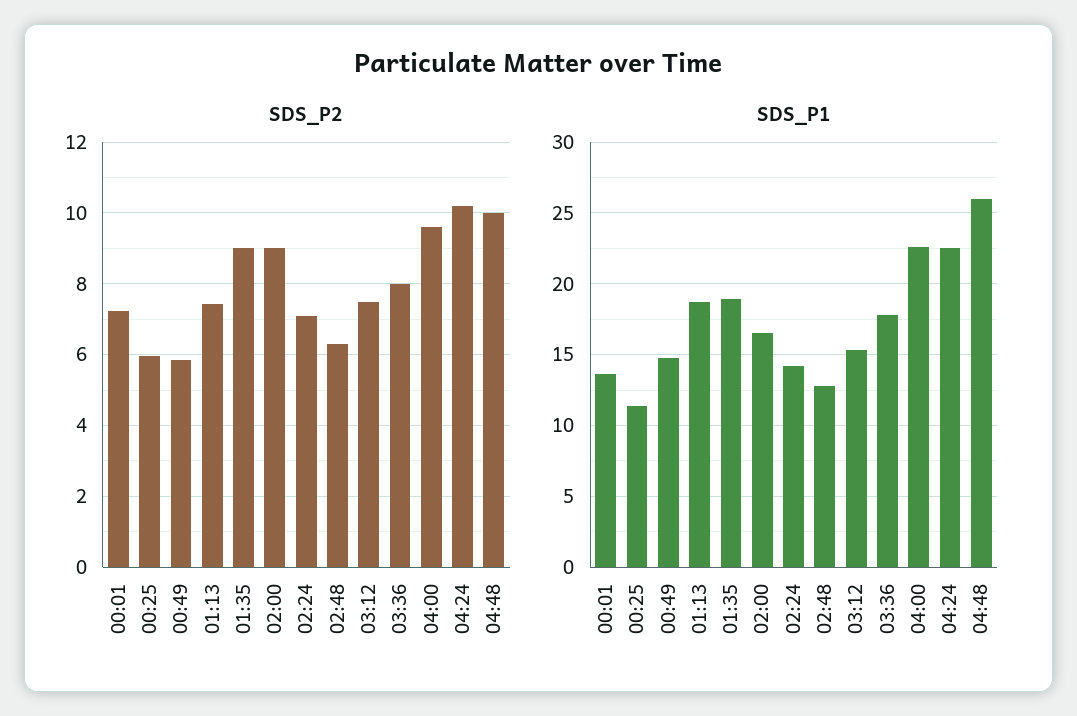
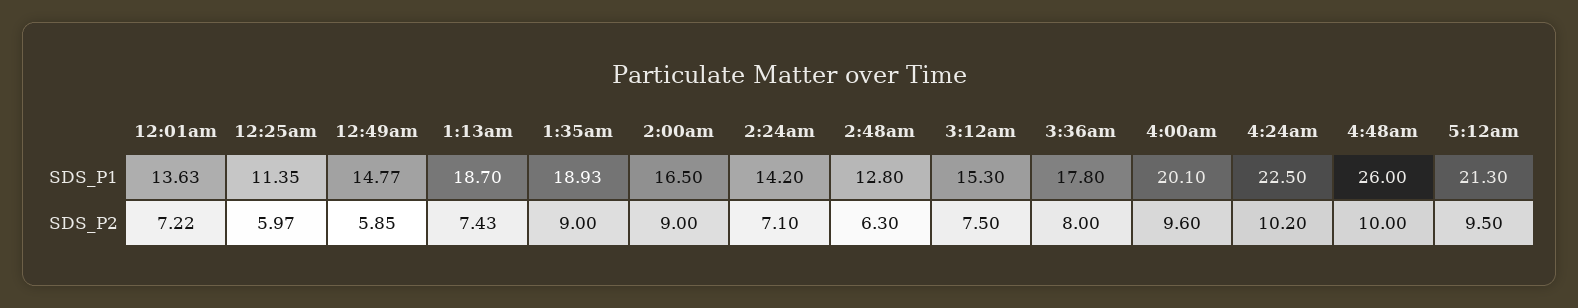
SDS_P1, 04:00: 22.5 -> 20.1
SDS_P1, 5:12am: none -> 21.3
SDS_P2, 5:12am: none -> 9.5

